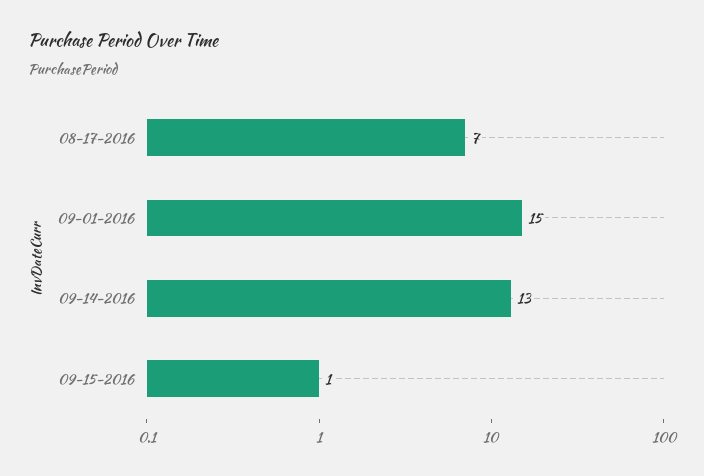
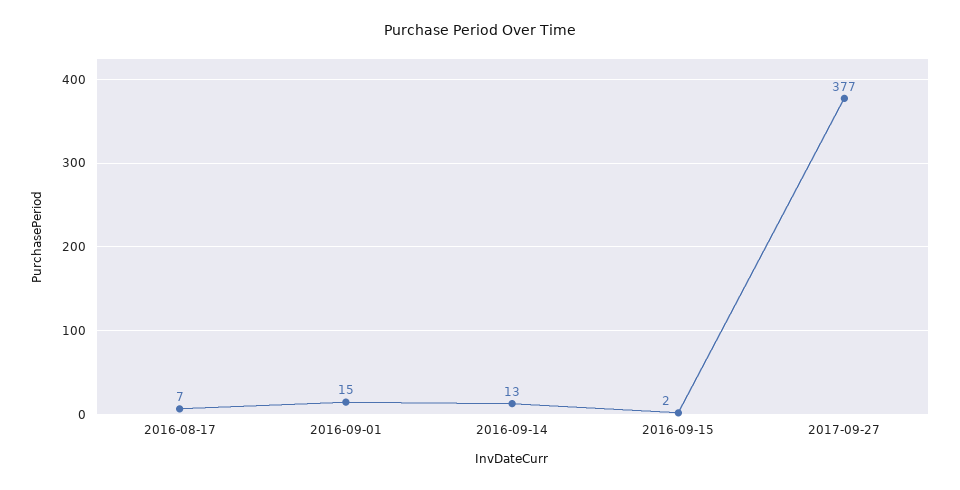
09-15-2016: 1 -> 2
2017-09-27: none -> 377

